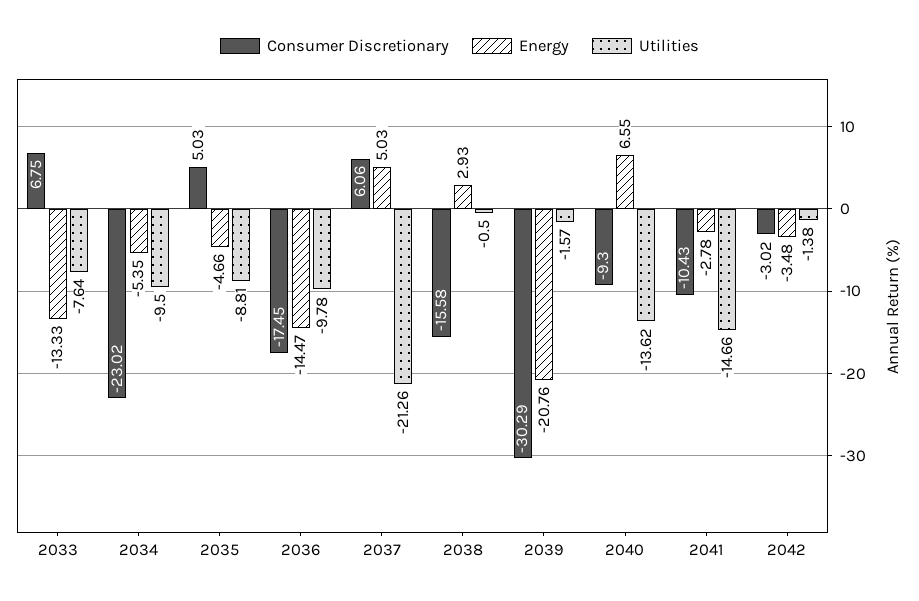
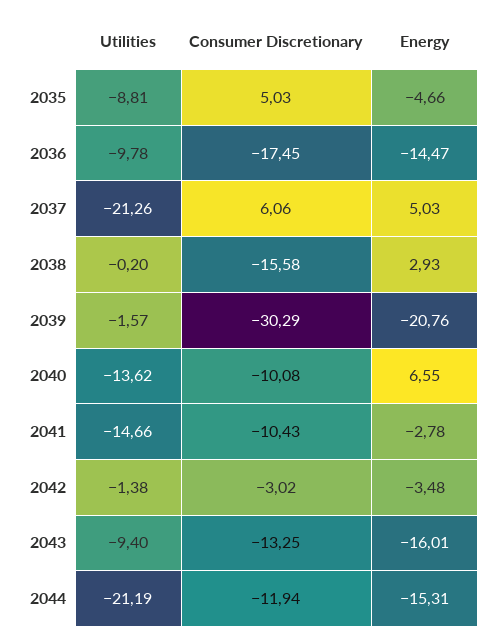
Consumer Discretionary, 2033: 6.75 -> none
Energy, 2033: -13.33 -> none
Utilities, 2033: -7.64 -> none
Consumer Discretionary, 2034: -23.02 -> none
Energy, 2034: -5.35 -> none
Utilities, 2034: -9.5 -> none
Utilities, 2038: -0.5 -> -0.2
Consumer Discretionary, 2040: -9.3 -> -10.08
Utilities, 2043: none -> -9.4
Consumer Discretionary, 2043: none -> -13.25
Energy, 2043: none -> -16.01
Utilities, 2044: none -> -21.19
Consumer Discretionary, 2044: none -> -11.94
Energy, 2044: none -> -15.31

